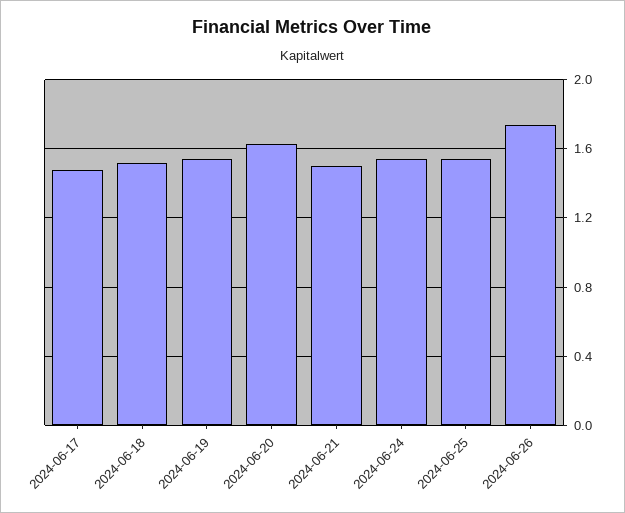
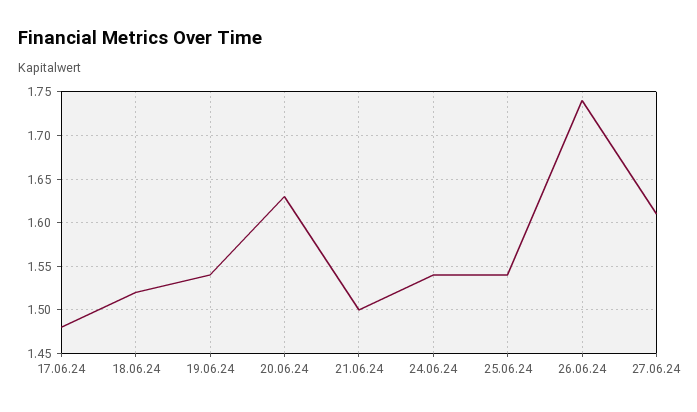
27.06.24: none -> 1.61

